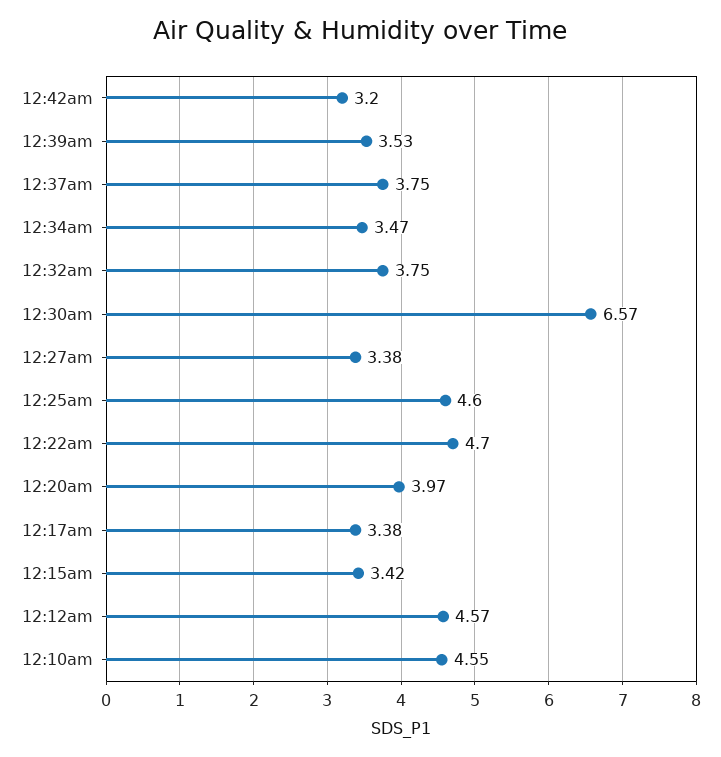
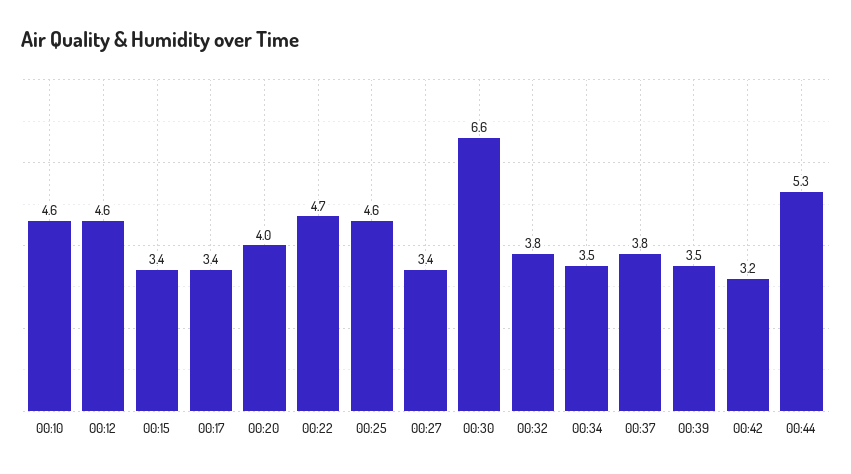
00:44: none -> 5.3

